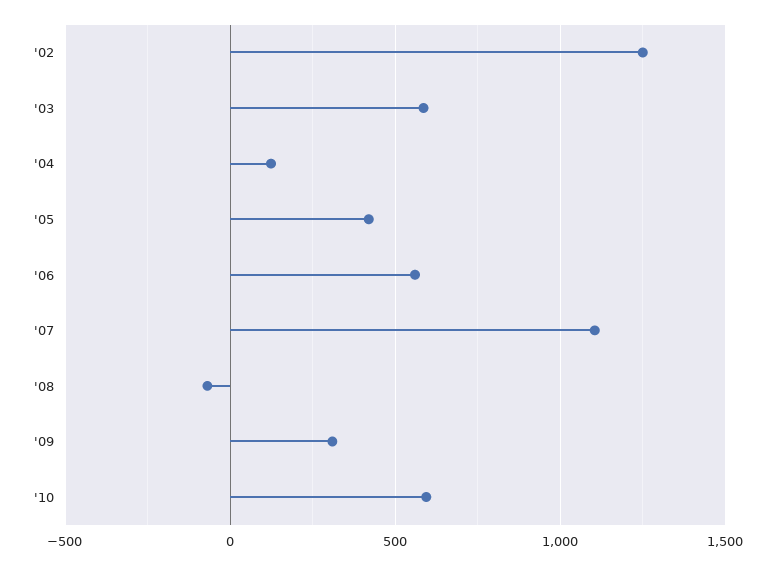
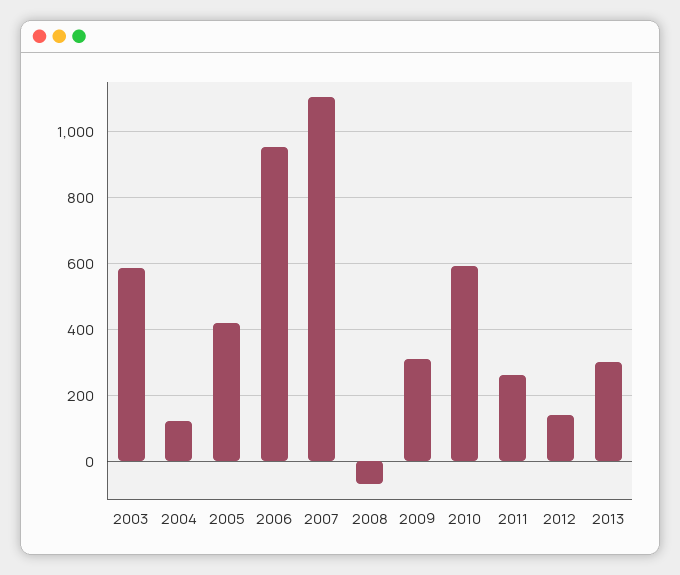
'02: 1250 -> none
'06: 550 -> 960
2011: none -> 260
2012: none -> 140
2013: none -> 300

